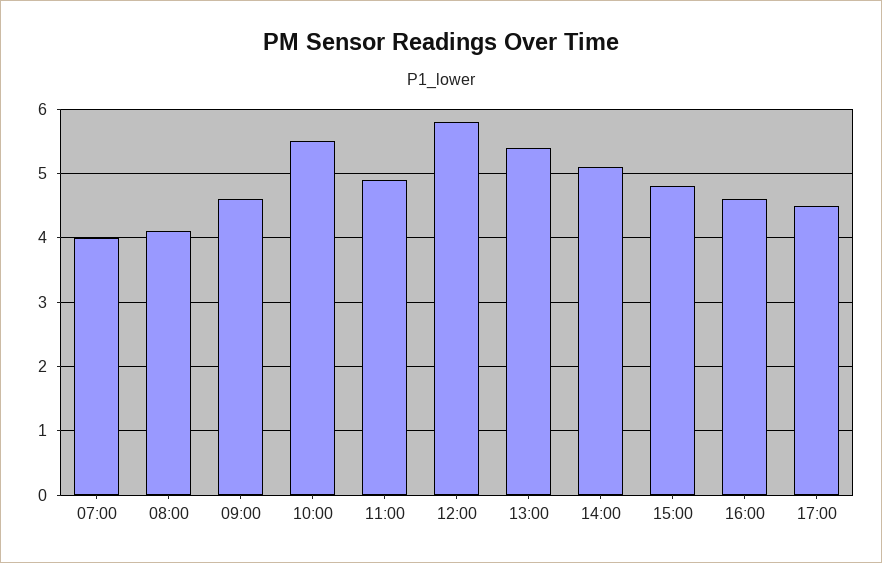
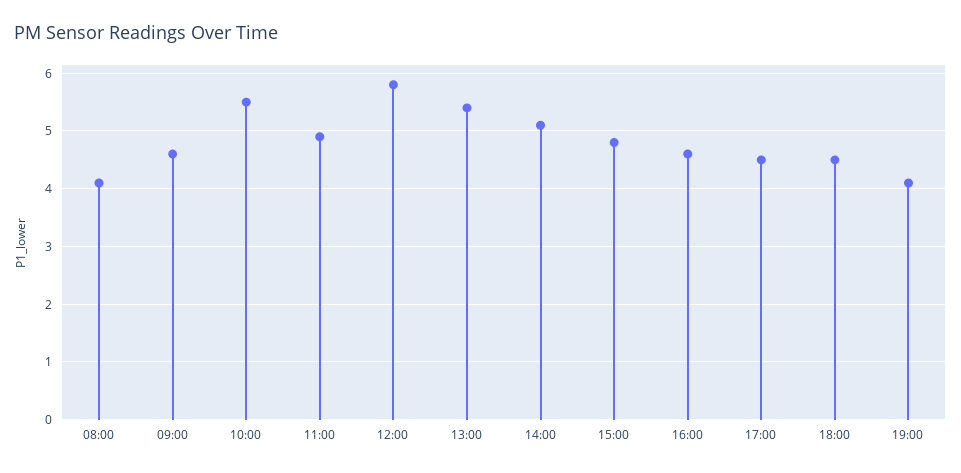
07:00: 4 -> none
18:00: none -> 4.5
19:00: none -> 4

